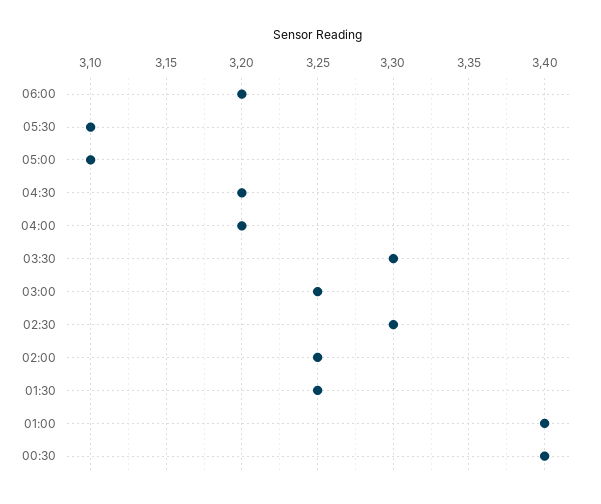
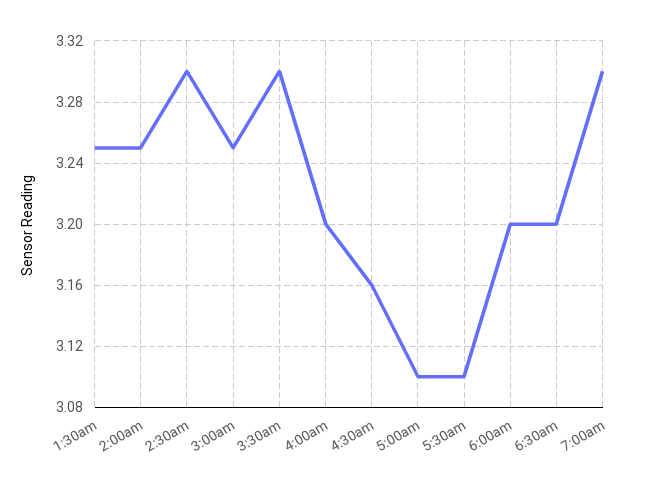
04:30: 3.2 -> 3.16
01:00: 3.4 -> none
00:30: 3.4 -> none
6:30am: none -> 3.2
7:00am: none -> 3.3

